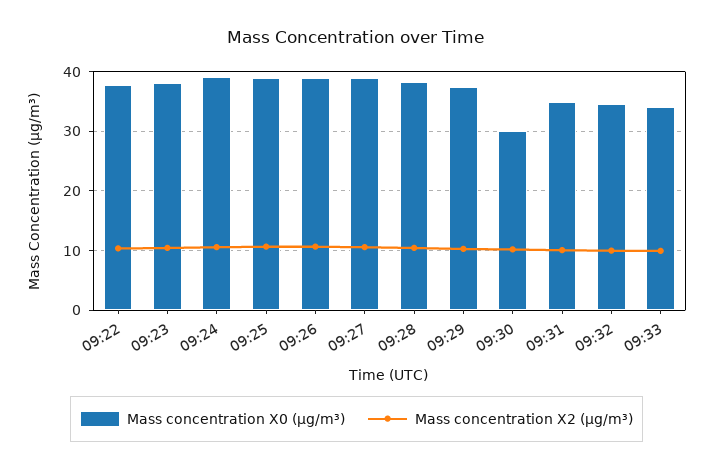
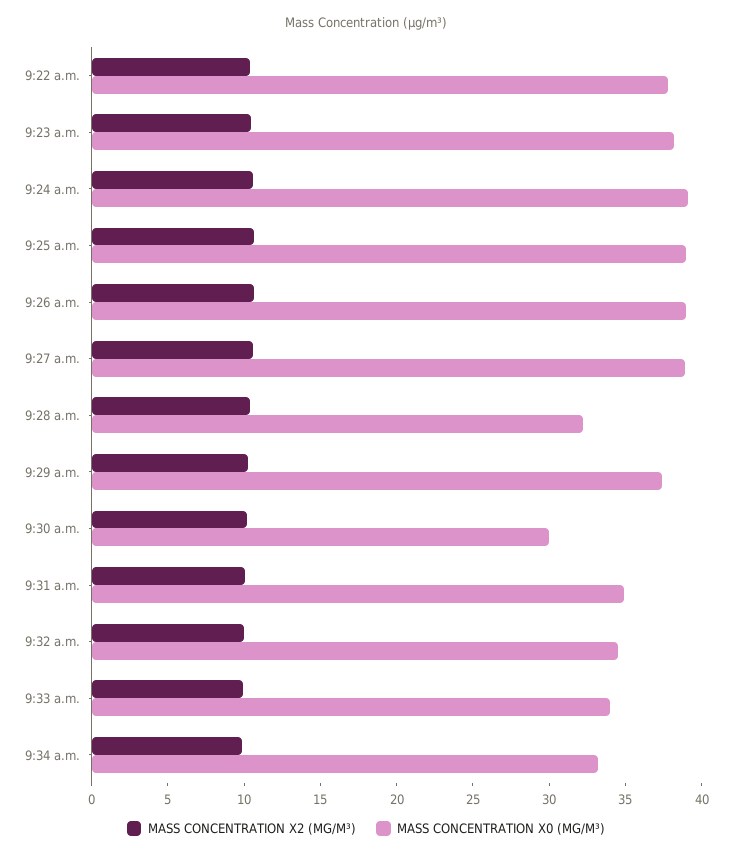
Mass concentration X0 (μg/m³), 09:28: 38 -> 32
Mass concentration X2 (μg/m³), 9:34 a.m.: none -> 10
Mass concentration X0 (μg/m³), 9:34 a.m.: none -> 33

